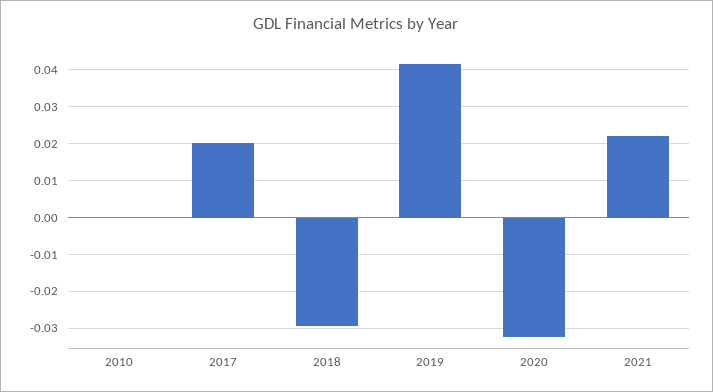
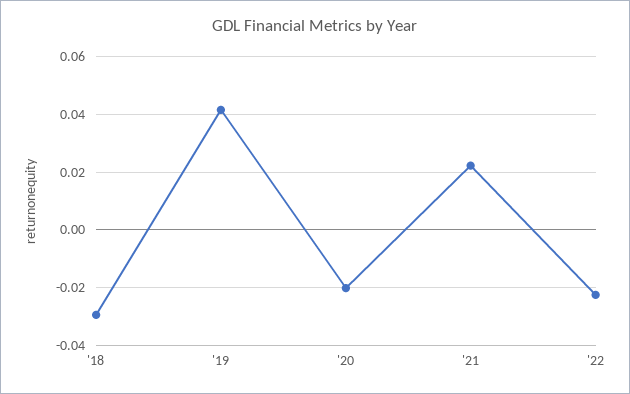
2010: 0 -> none
2017: 0.02 -> none
2020: -0.032 -> -0.02
'22: none -> -0.0225

